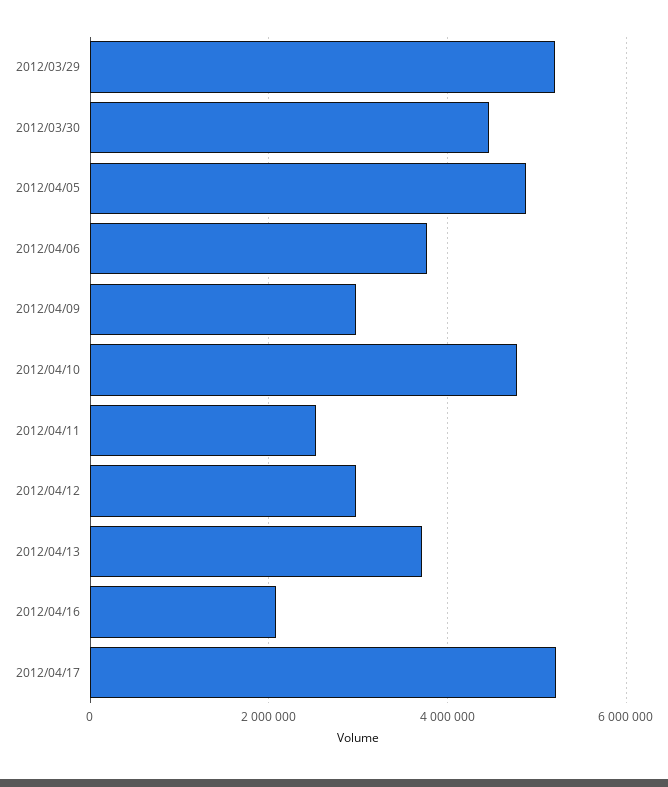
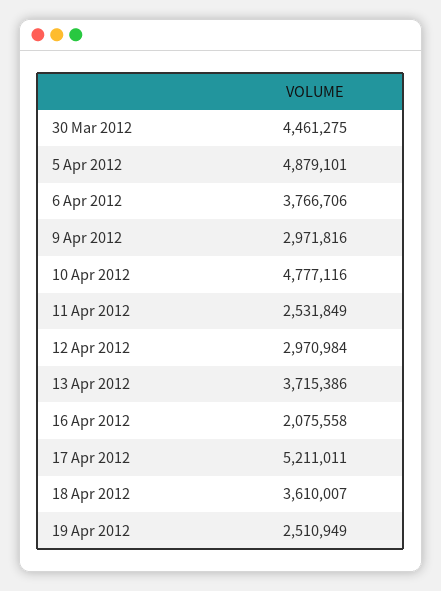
2012/03/29: 5200000 -> none
18 Apr 2012: none -> 3610007
19 Apr 2012: none -> 2510949

